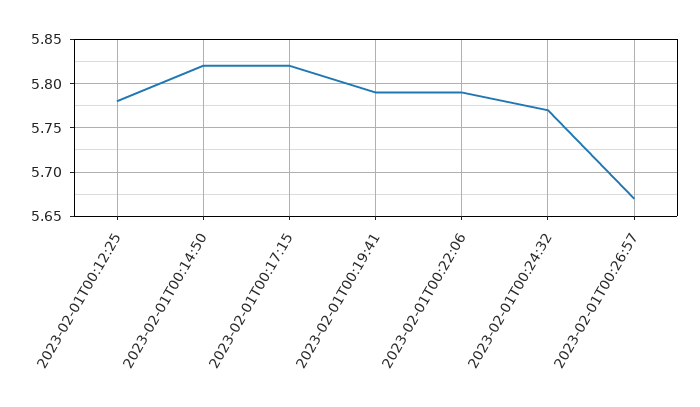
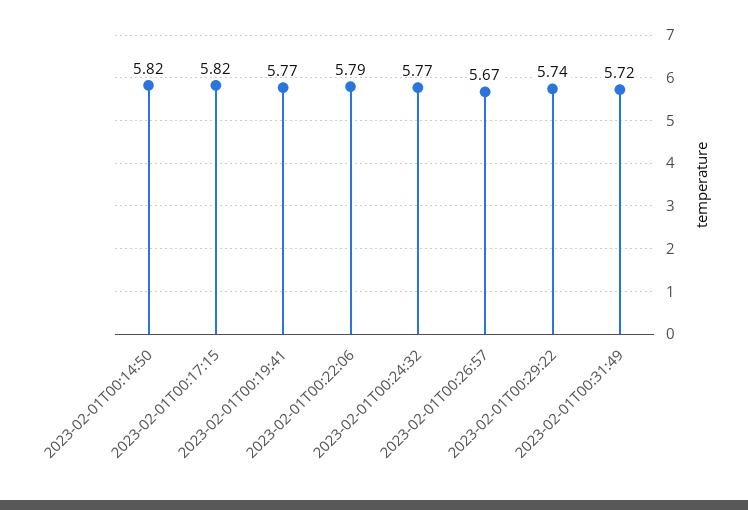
2023-02-01T00:12:25: 5.78 -> none
2023-02-01T00:19:41: 5.79 -> 5.77
2023-02-01T00:29:22: none -> 5.74
2023-02-01T00:31:49: none -> 5.72

